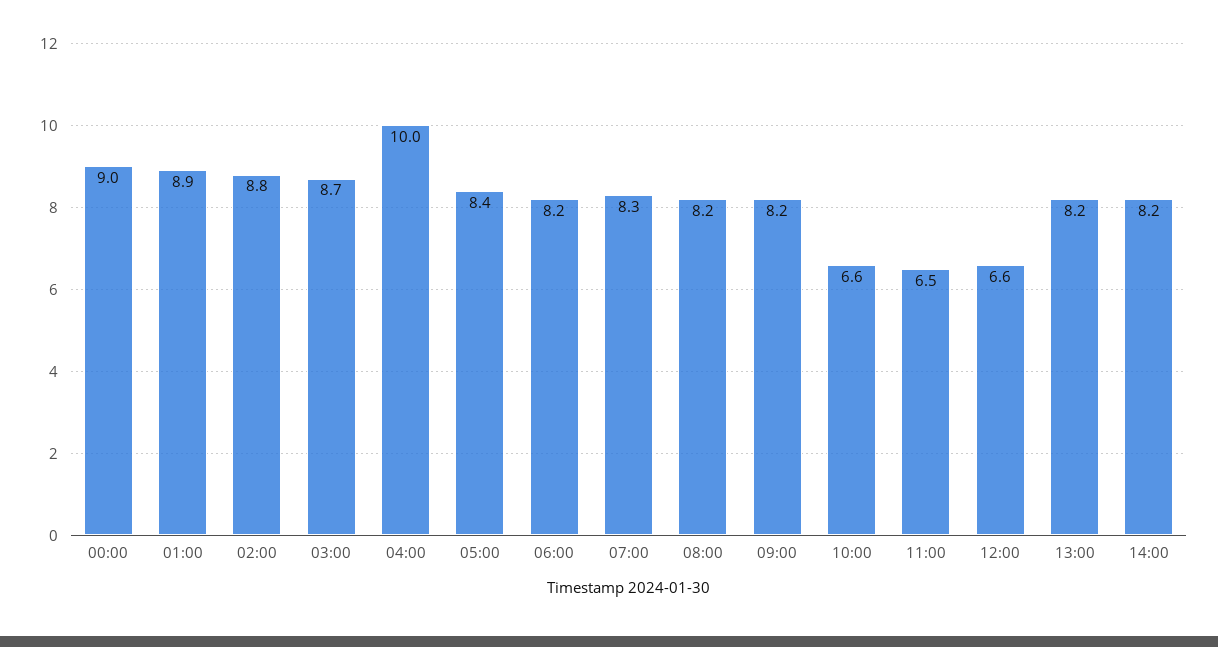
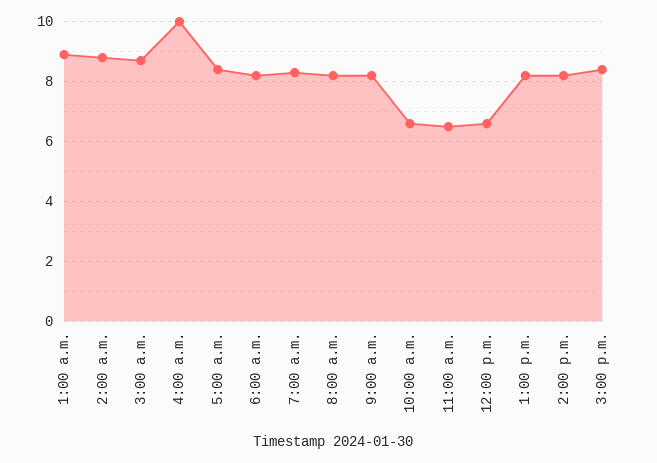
00:00: 9 -> none
3:00 p.m.: none -> 8.5

